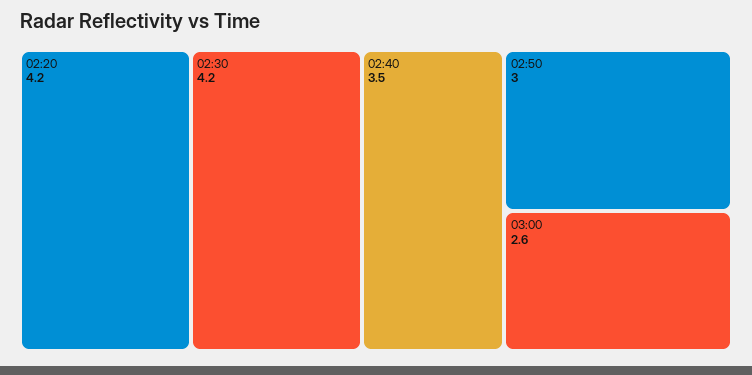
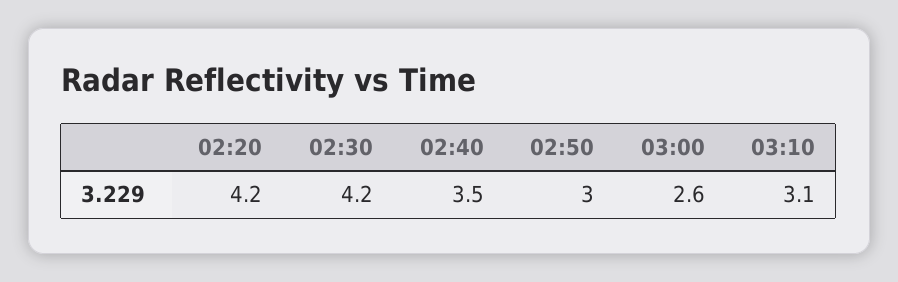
03:10: none -> 3.1

